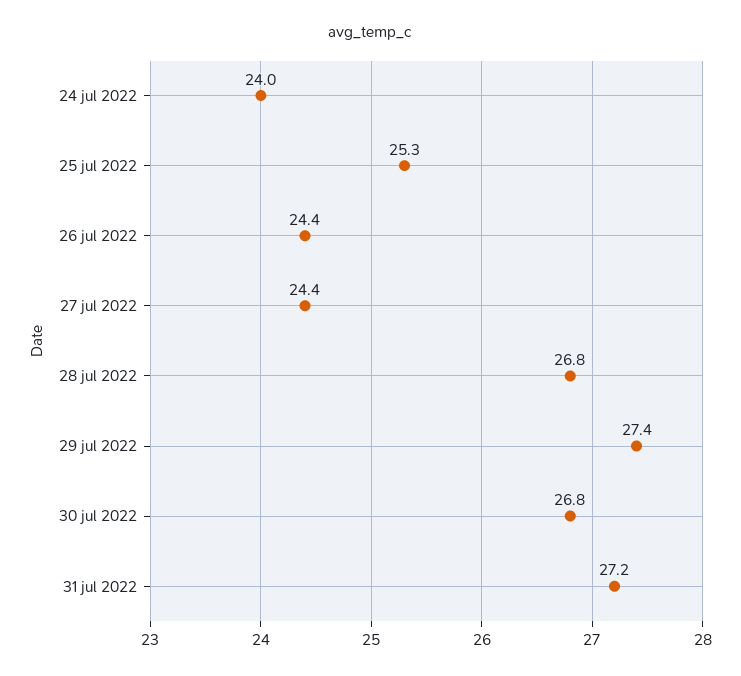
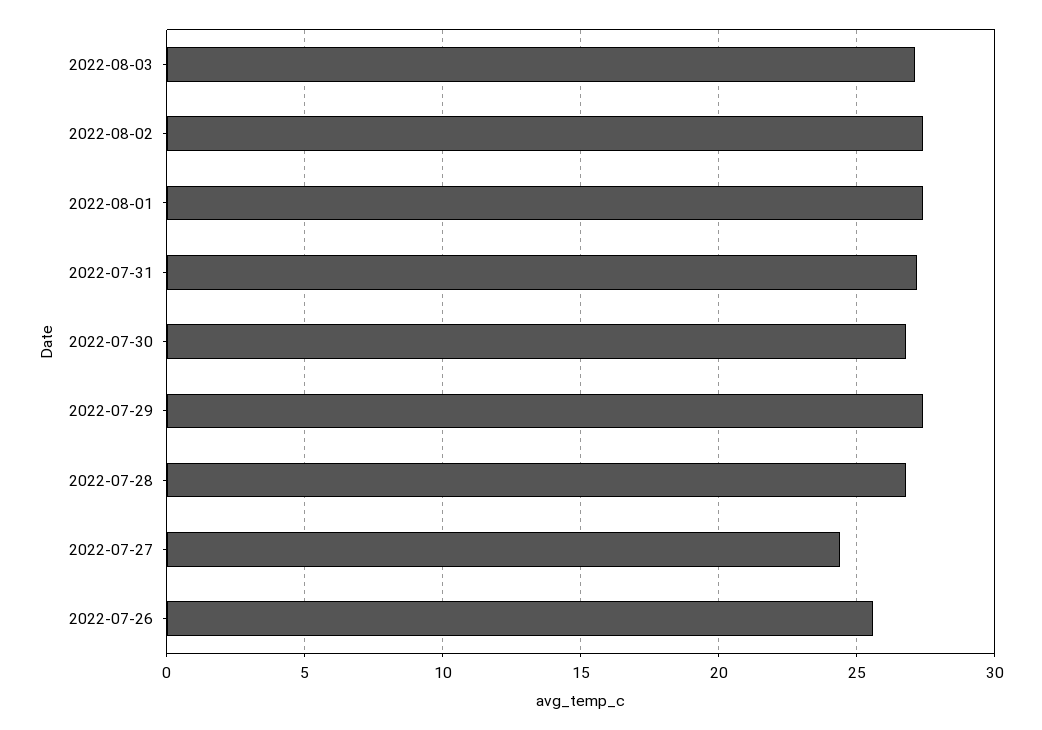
24 jul 2022: 24 -> none
25 jul 2022: 25.3 -> none
26 jul 2022: 24.4 -> 25.5
2022-08-03: none -> 27
2022-08-02: none -> 27.5
2022-08-01: none -> 27.5

